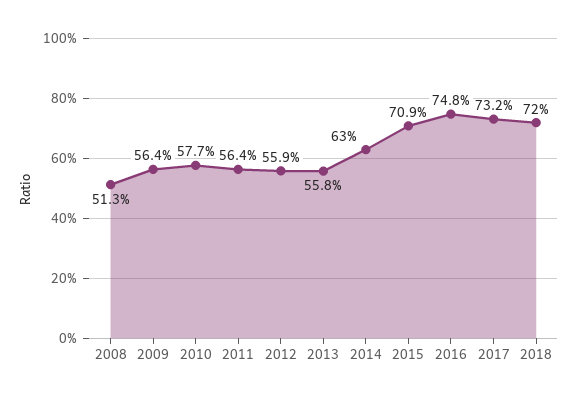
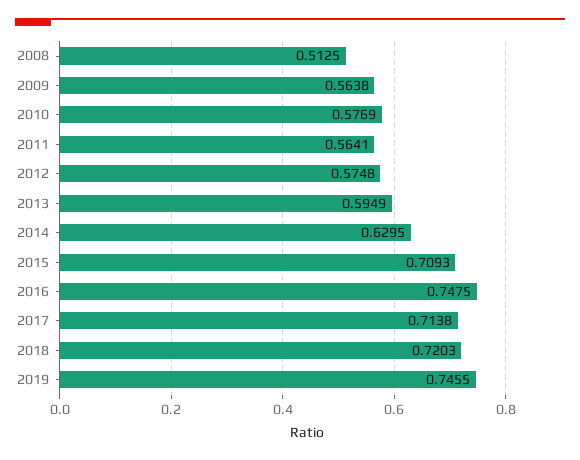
2012: 0.559 -> 0.5748
2013: 0.558 -> 0.5949
2017: 0.732 -> 0.7138
2019: none -> 0.7455

